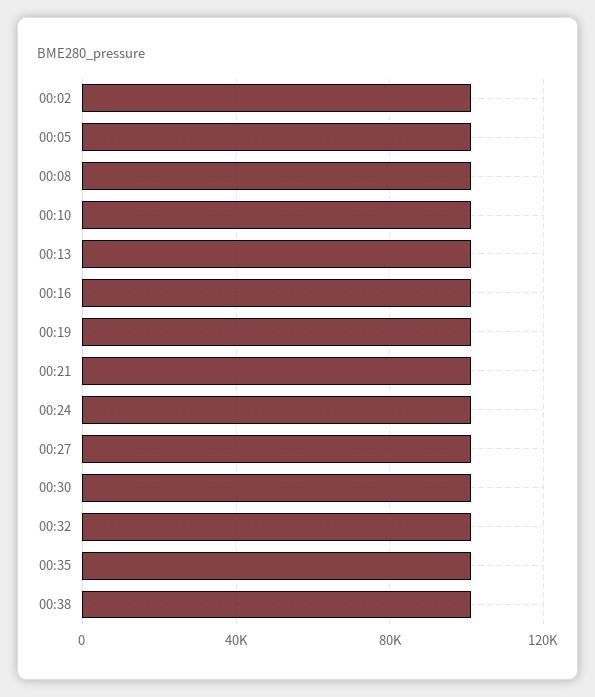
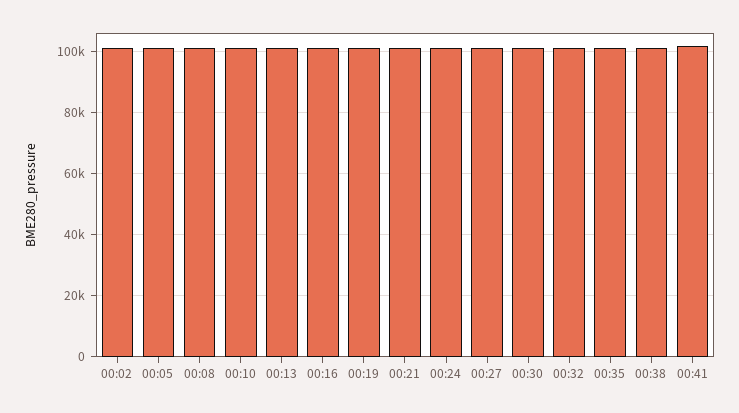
00:41: none -> 102000

